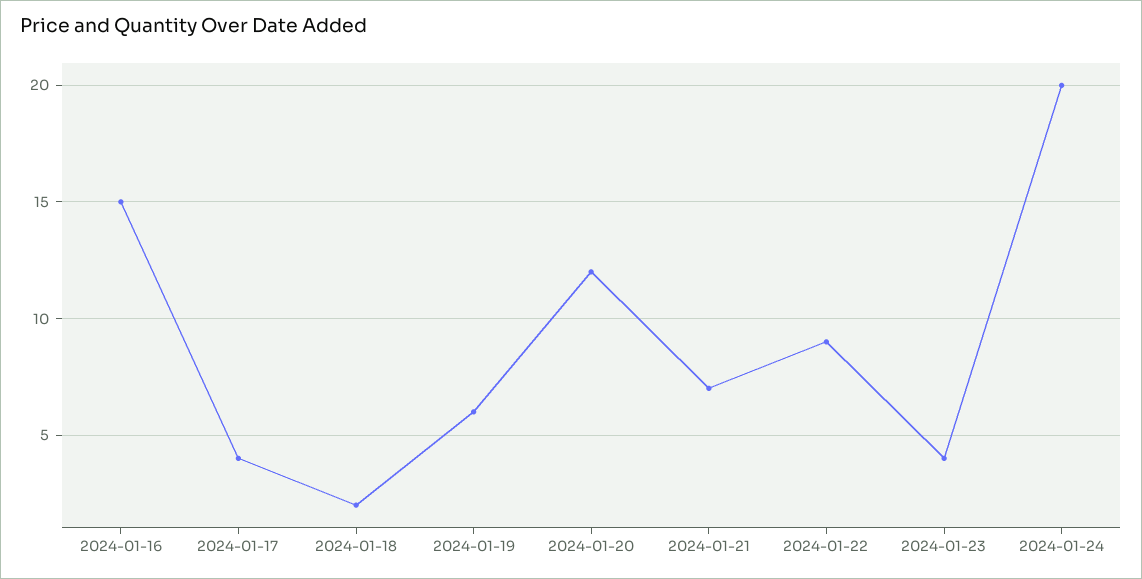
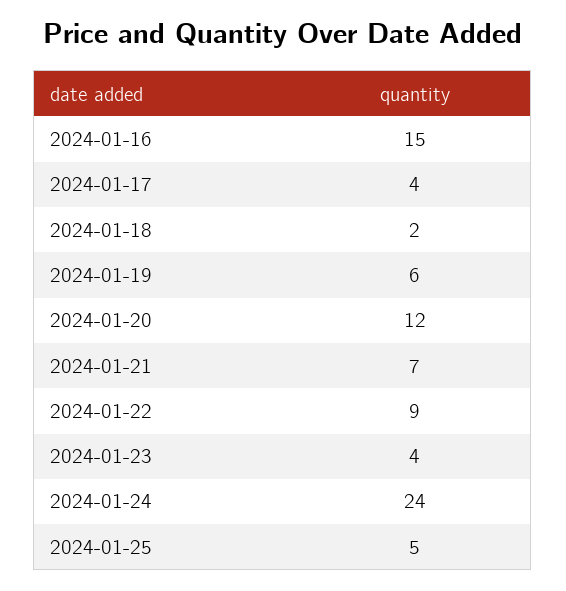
2024-01-24: 20 -> 24
2024-01-25: none -> 5

